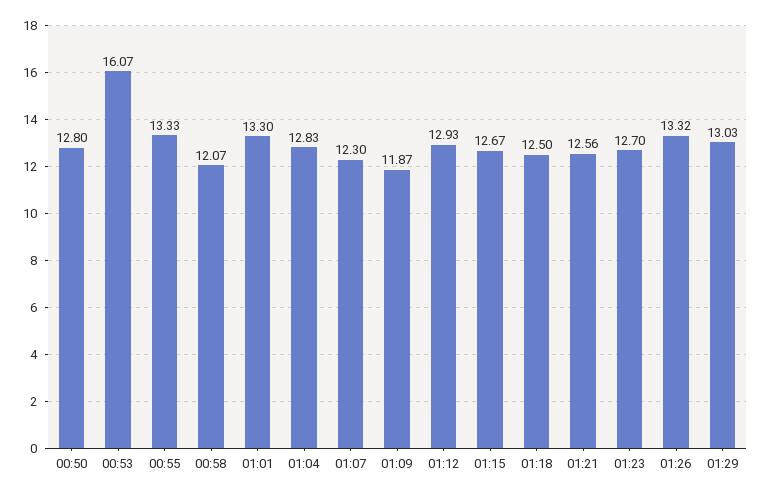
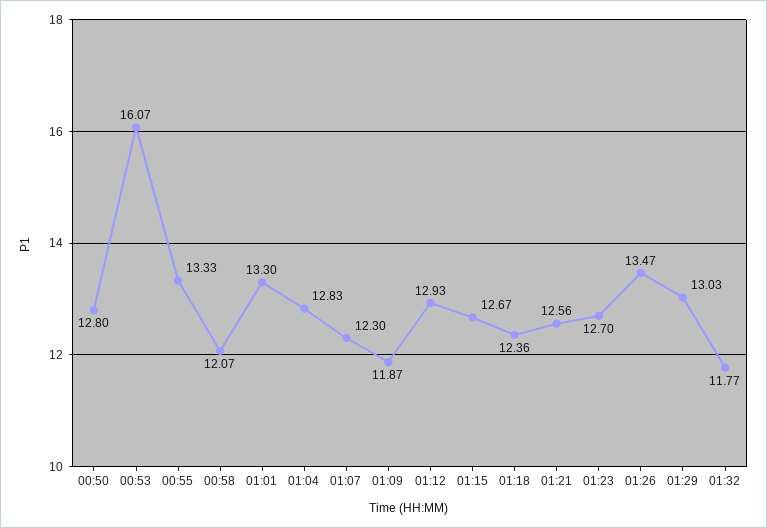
01:18: 12.5 -> 12.36
01:26: 13.32 -> 13.47
01:32: none -> 11.77

